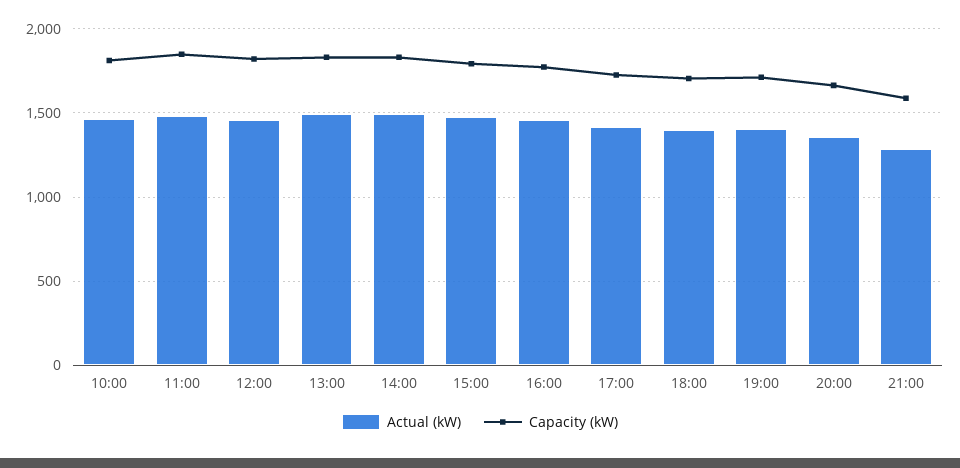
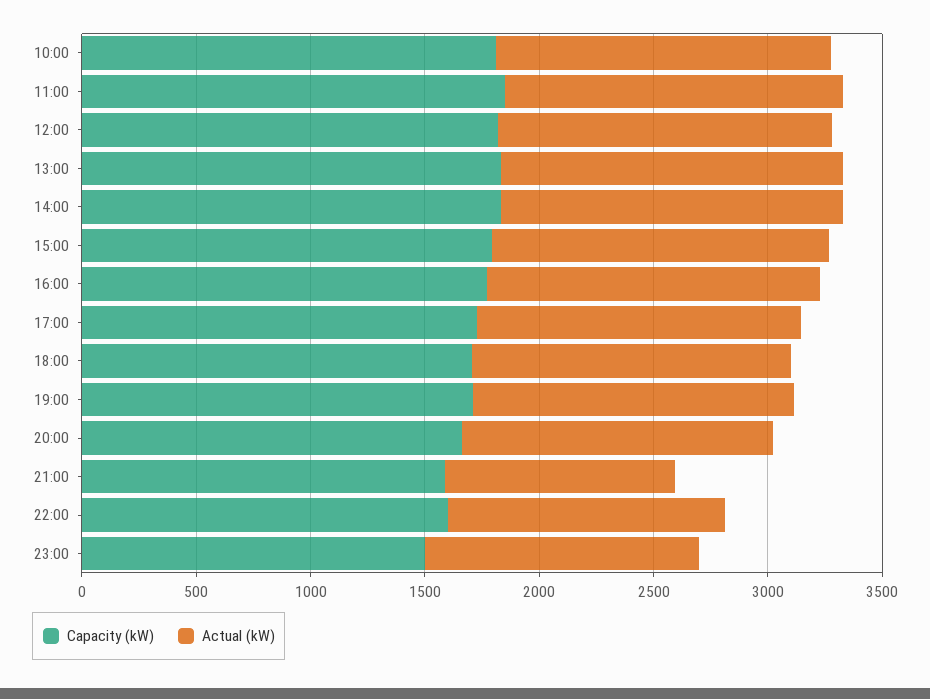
Actual (kW), 21:00: 1300 -> 1000
Capacity (kW), 22:00: none -> 1600
Actual (kW), 22:00: none -> 1200
Capacity (kW), 23:00: none -> 1500
Actual (kW), 23:00: none -> 1200

